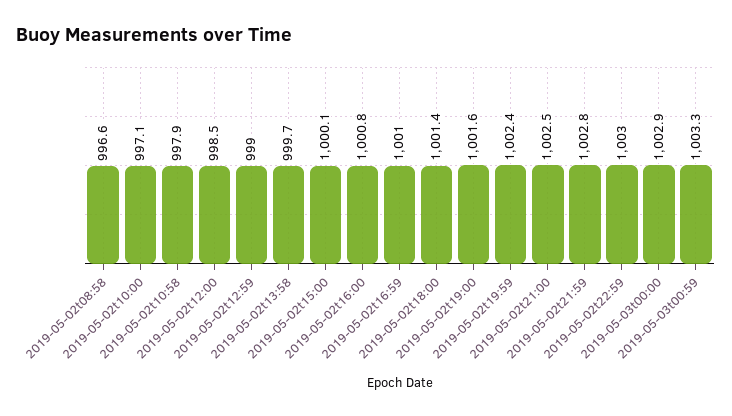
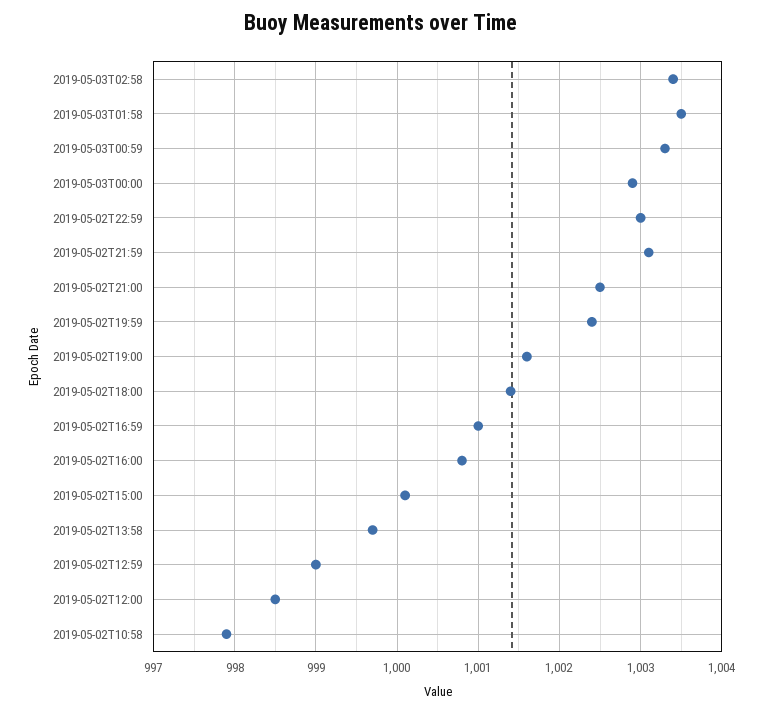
2019-05-02t08:58: 996.6 -> none
2019-05-02t10:00: 997.1 -> none
2019-05-02t21:59: 1002.8 -> 1003.1
2019-05-03T02:58: none -> 1003.4
2019-05-03T01:58: none -> 1003.5

